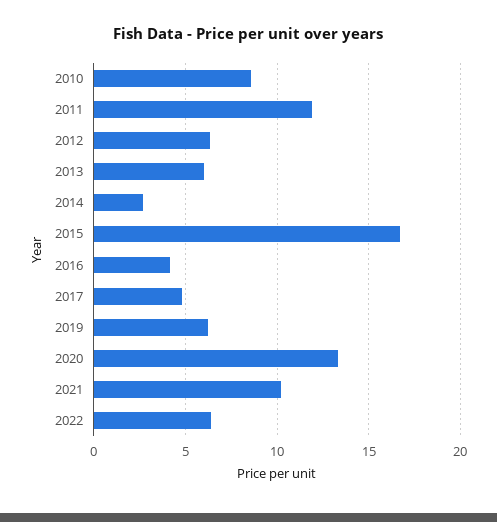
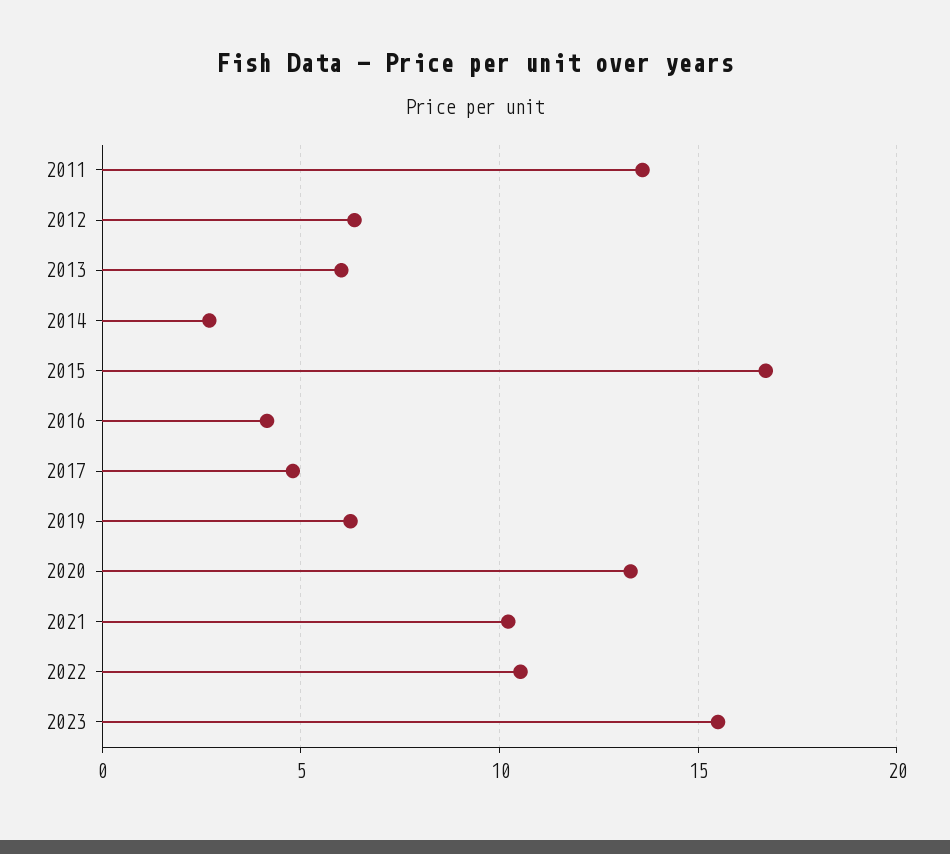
2010: 8.5 -> none
2011: 12 -> 13.5
2022: 6.5 -> 10.5
2023: none -> 15.5

